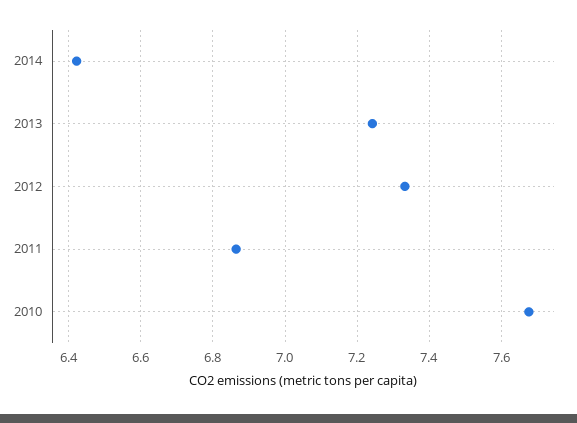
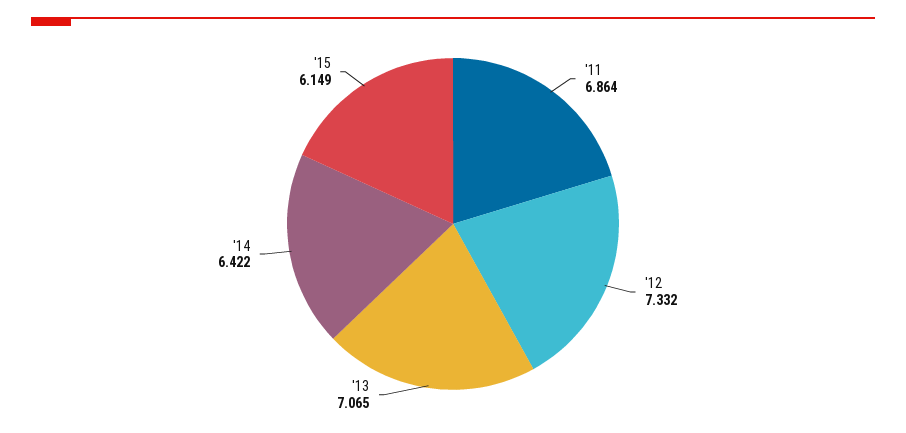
2013: 7.24 -> 7.065
2010: 7.68 -> none
'15: none -> 6.149

